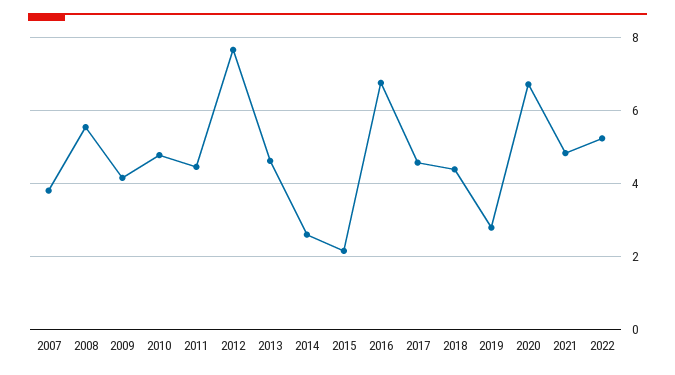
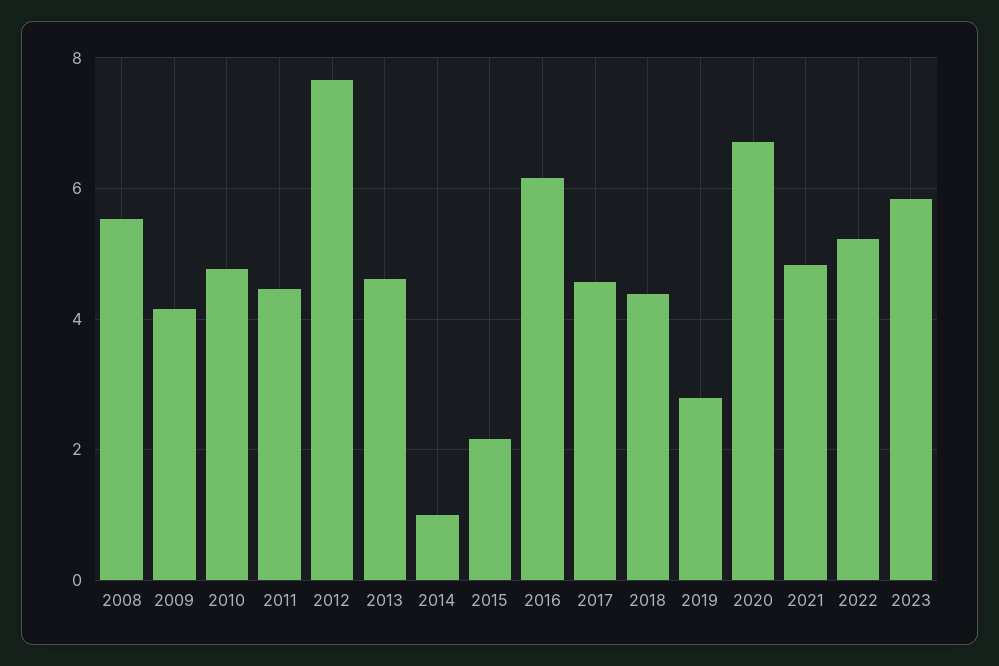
2007: 3.8 -> none
2014: 2.6 -> 1
2016: 6.8 -> 6.2
2023: none -> 5.8

